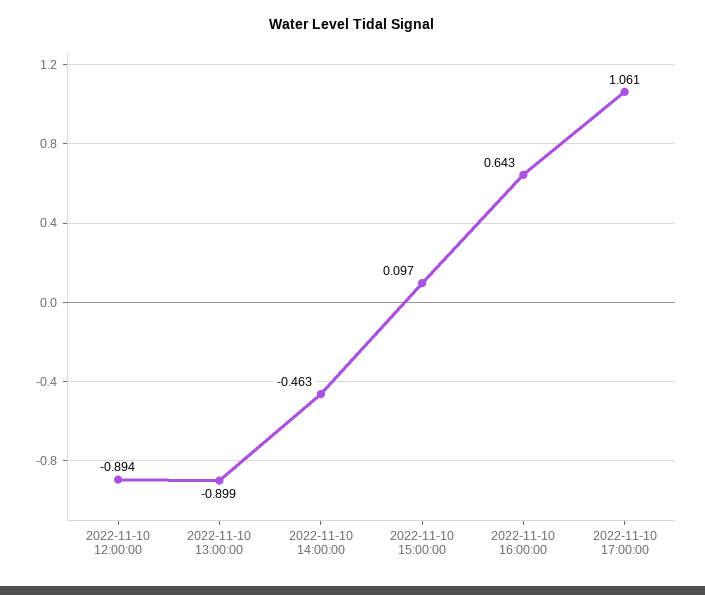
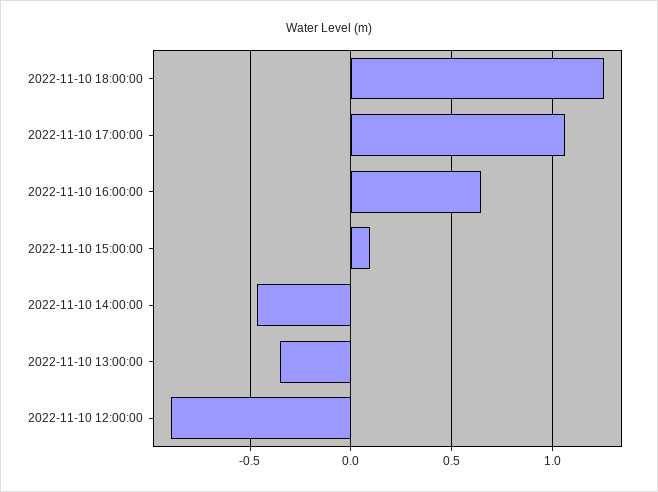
2022-11-10 13:00:00: -0.899 -> -0.35
2022-11-10 18:00:00: none -> 1.25

